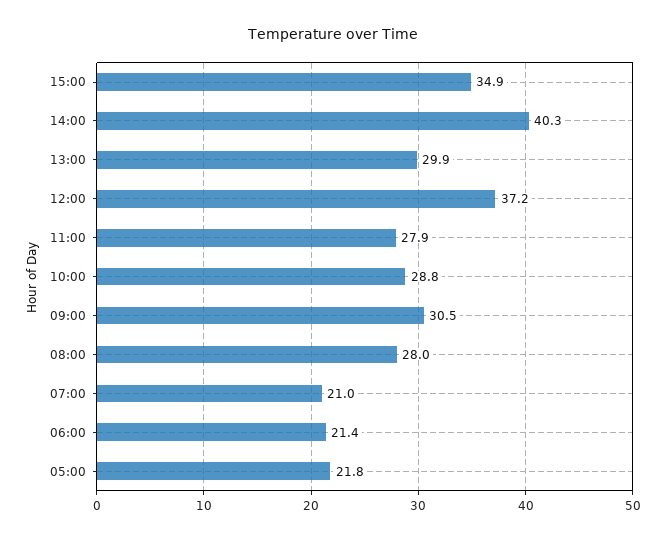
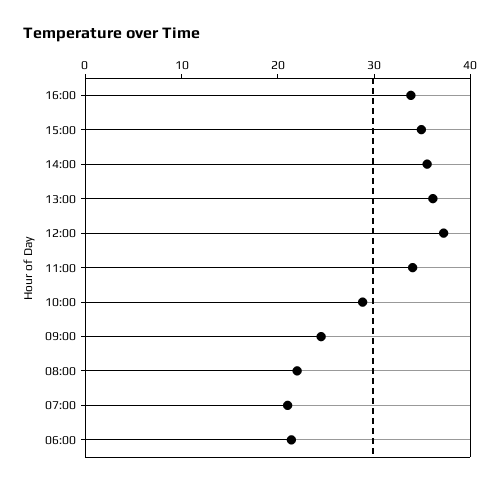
14:00: 40.3 -> 36
13:00: 29.9 -> 36
11:00: 27.9 -> 34
09:00: 30.5 -> 24
08:00: 28 -> 22
05:00: 21.8 -> none
16:00: none -> 34

